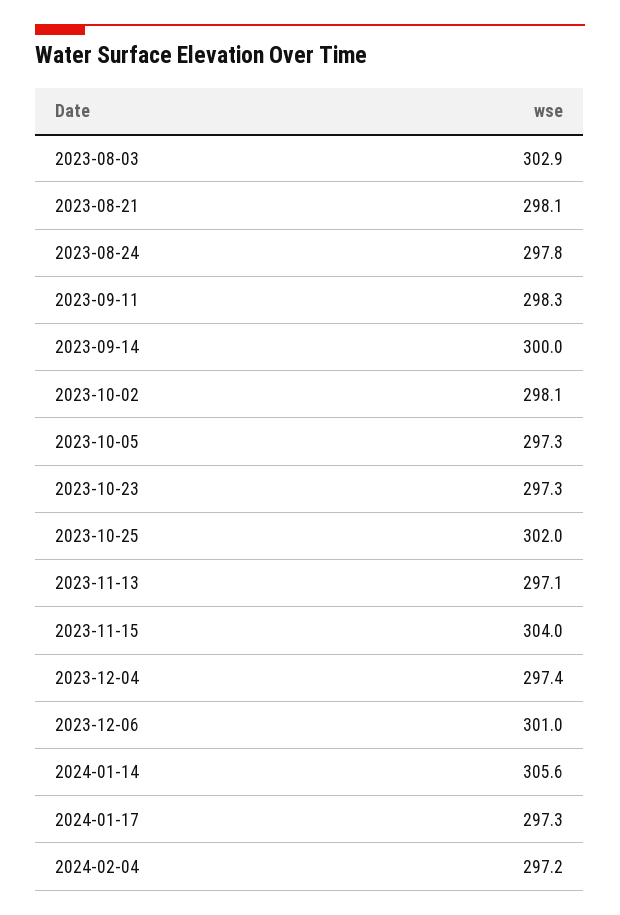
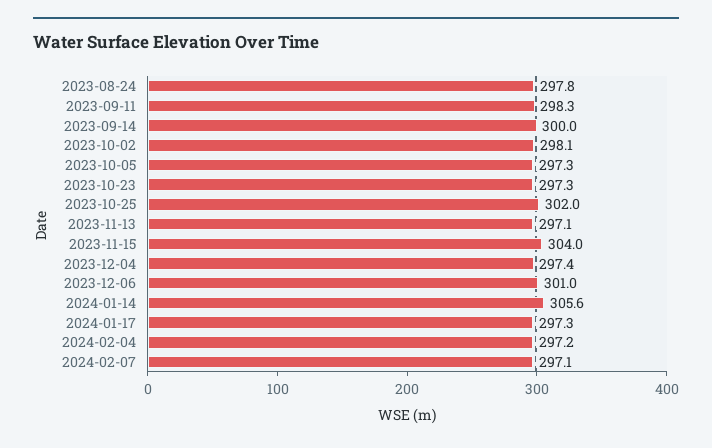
2023-08-03: 302.9 -> none
2023-08-21: 298.1 -> none
2024-02-07: none -> 297.1

